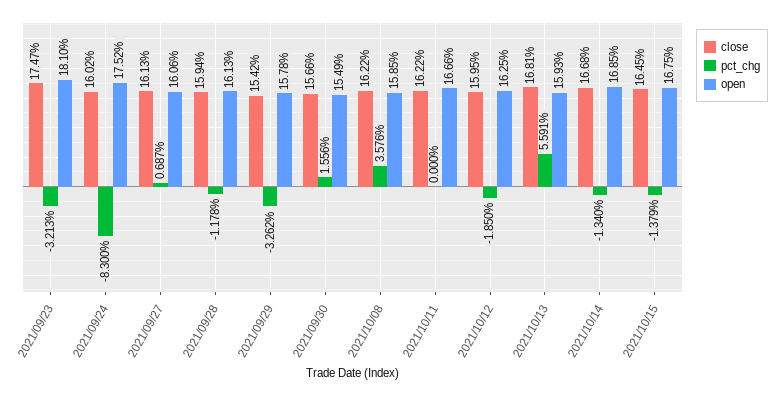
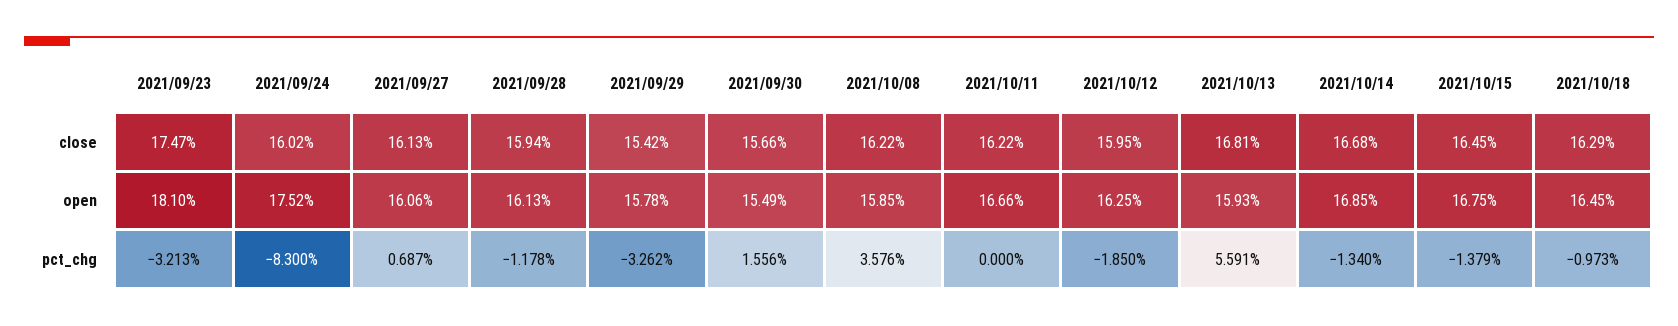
close, 2021/10/18: none -> 16.29
open, 2021/10/18: none -> 16.45
pct_chg, 2021/10/18: none -> -0.973

